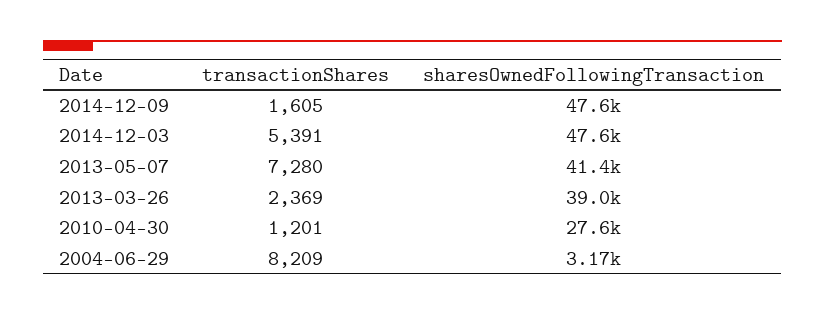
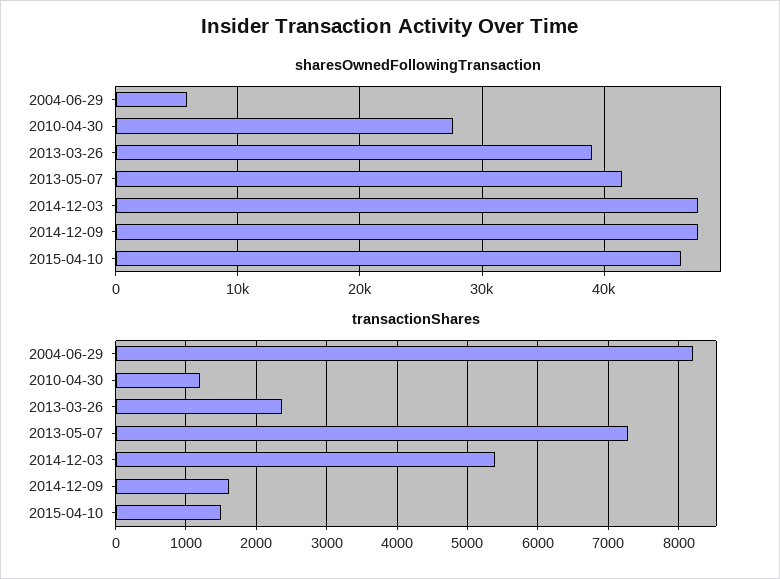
sharesOwnedFollowingTransaction, 2004-06-29: 3170 -> 6000
sharesOwnedFollowingTransaction, 2015-04-10: none -> 46000
transactionShares, 2015-04-10: none -> 1500

